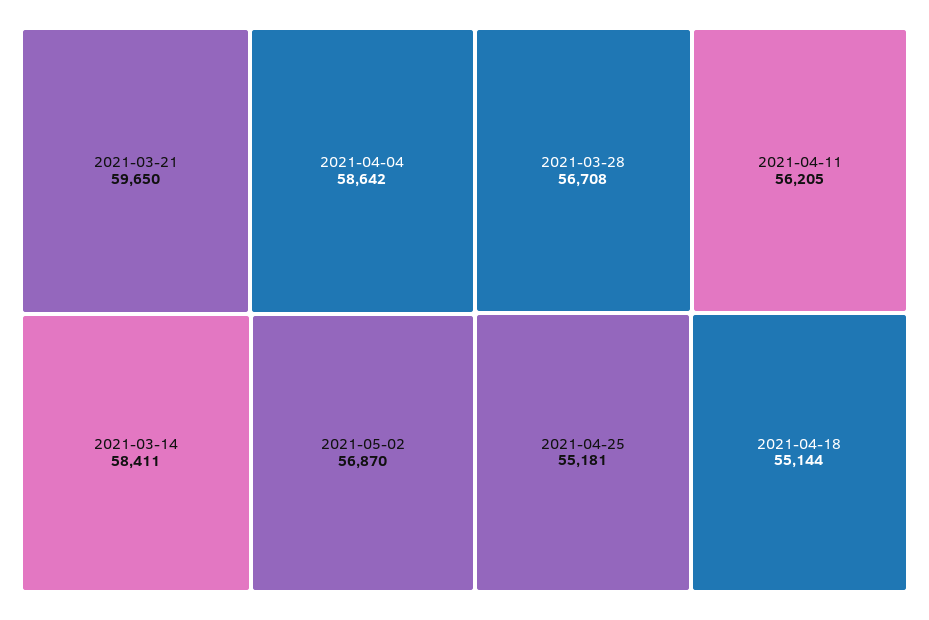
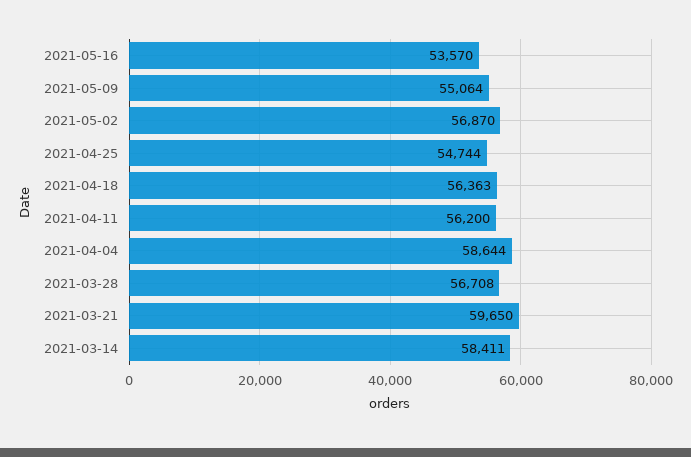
2021-04-04: 58642 -> 58644
2021-04-11: 56205 -> 56200
2021-04-25: 55181 -> 54744
2021-04-18: 55144 -> 56363
2021-05-16: none -> 53570
2021-05-09: none -> 55064

